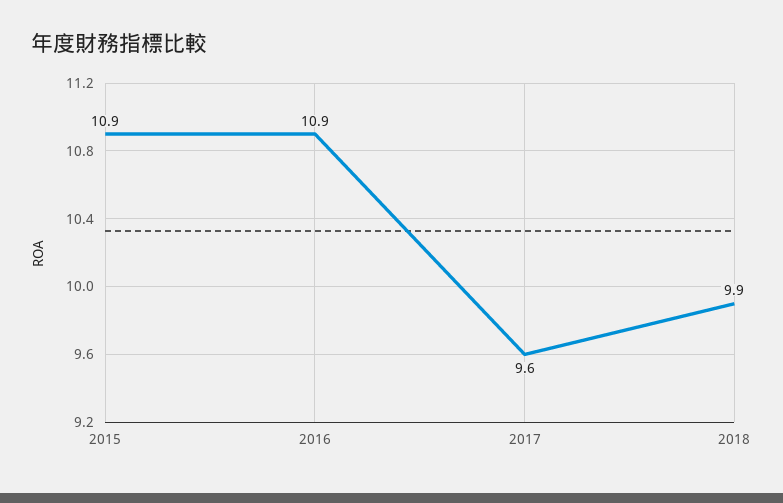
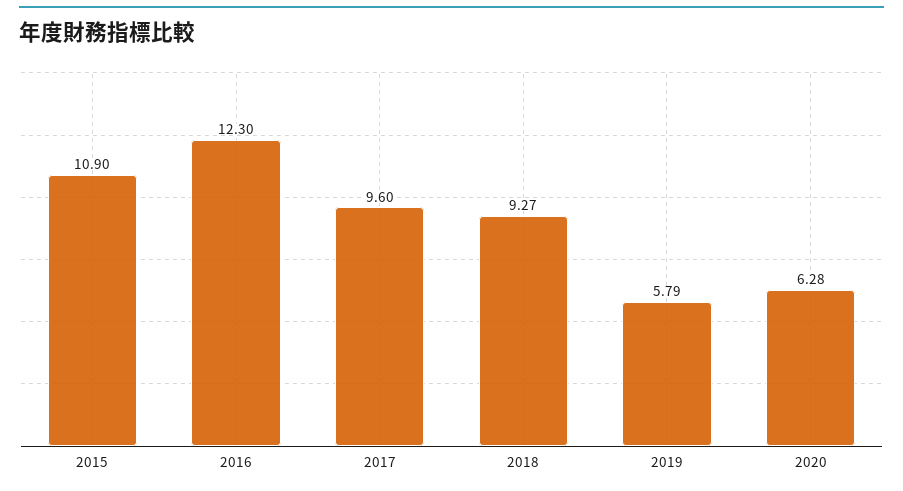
2016: 10.9 -> 12.3
2018: 9.9 -> 9.27
2019: none -> 5.79
2020: none -> 6.28

